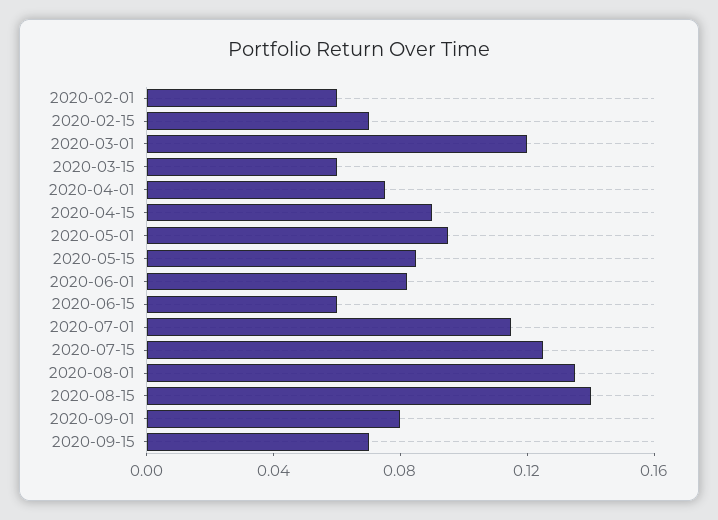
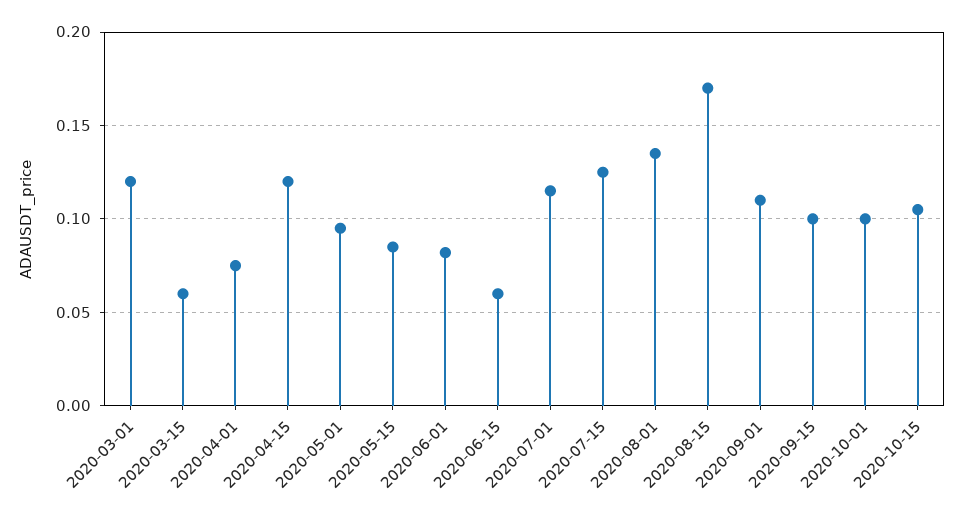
2020-02-01: 0.06 -> none
2020-02-15: 0.07 -> none
2020-04-15: 0.09 -> 0.12
2020-08-15: 0.14 -> 0.17
2020-09-01: 0.08 -> 0.11
2020-09-15: 0.07 -> 0.1
2020-10-01: none -> 0.1
2020-10-15: none -> 0.105

